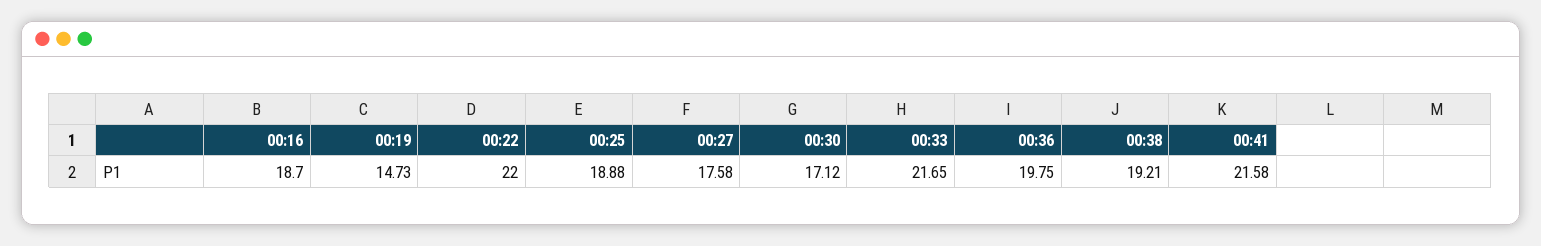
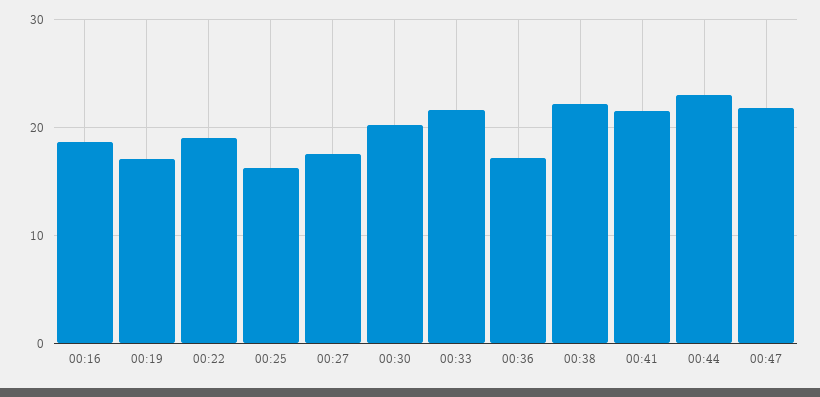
00:19: 14.73 -> 17
00:22: 22 -> 19
00:25: 18.88 -> 16
00:30: 17.12 -> 20
00:36: 19.75 -> 17
00:38: 19.21 -> 22
00:44: none -> 23
00:47: none -> 22

